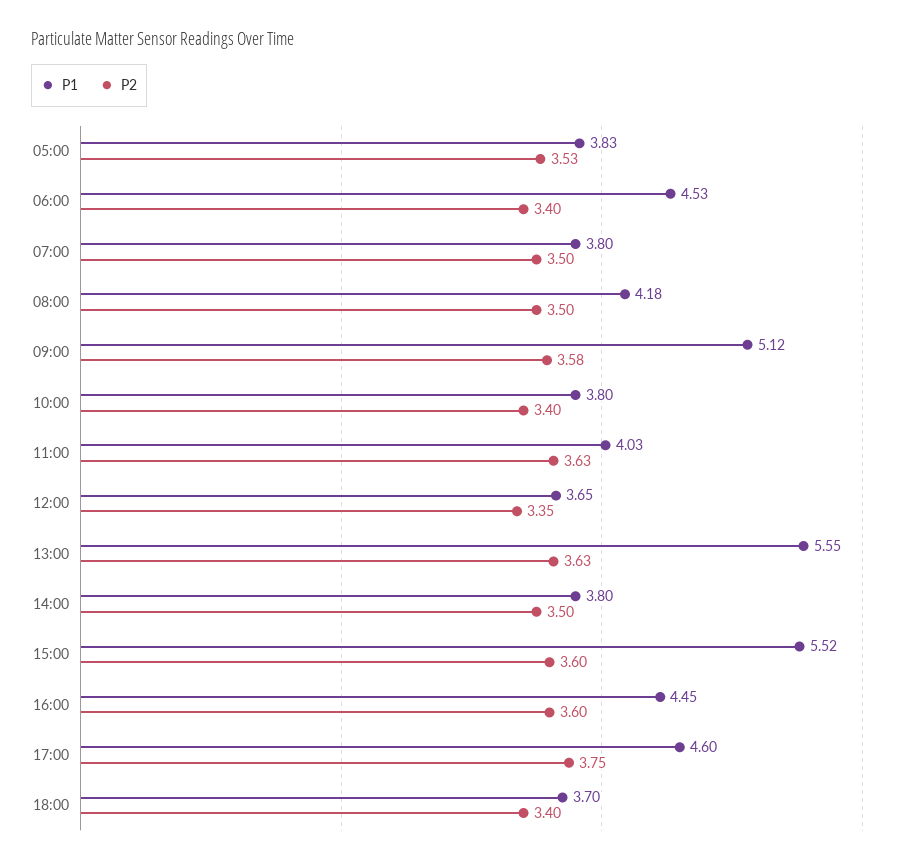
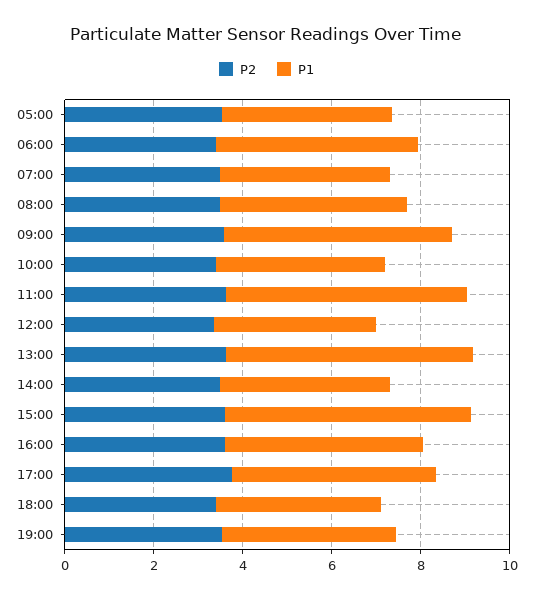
P1, 11:00: 4.03 -> 5.5
P2, 19:00: none -> 3.5
P1, 19:00: none -> 4

